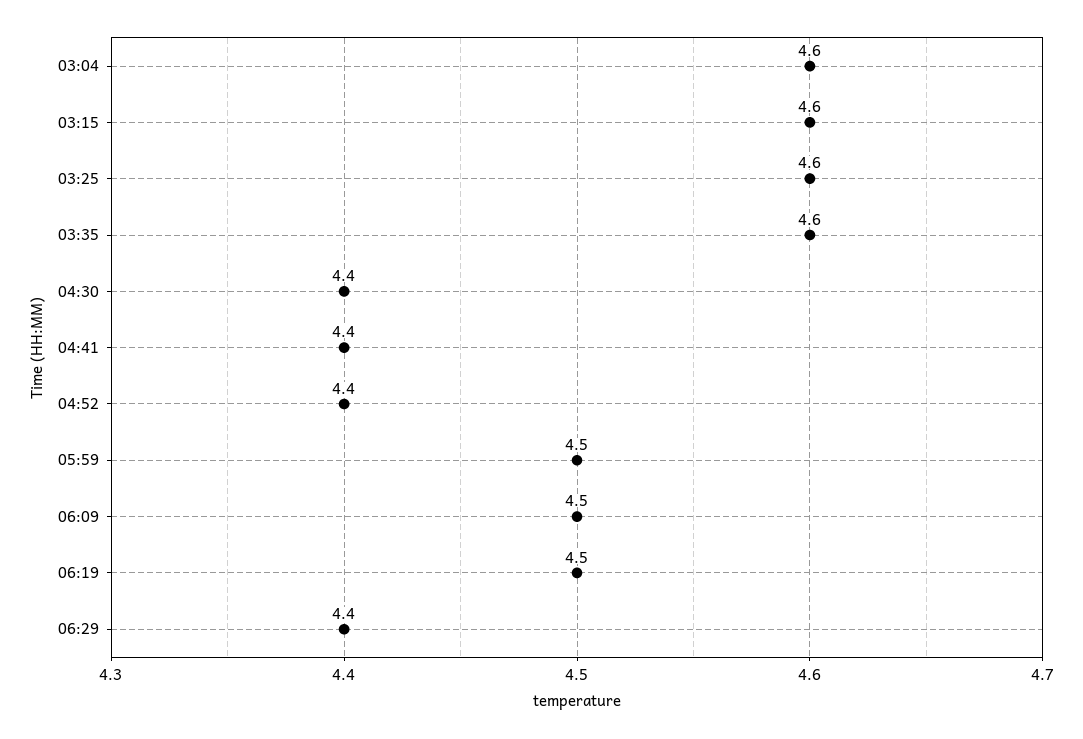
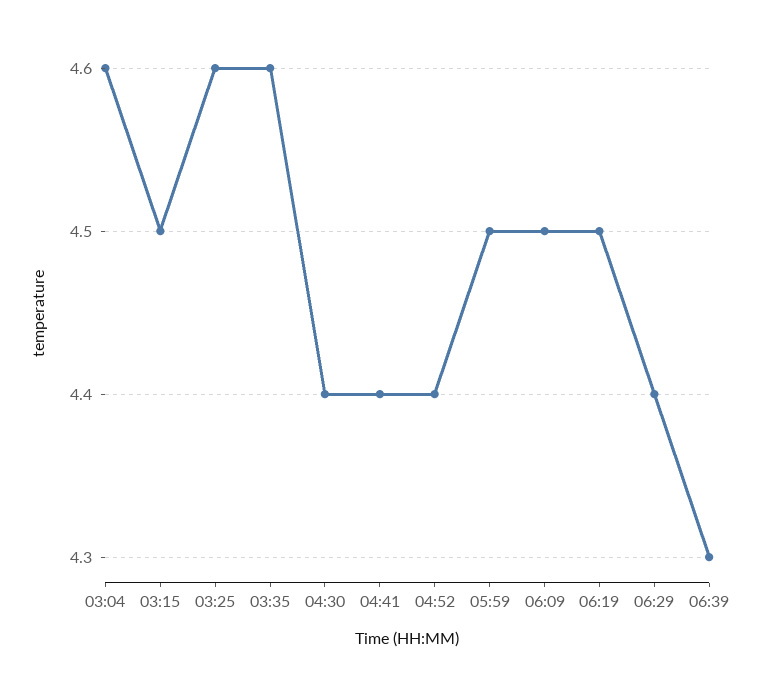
03:15: 4.6 -> 4.5
06:39: none -> 4.3

